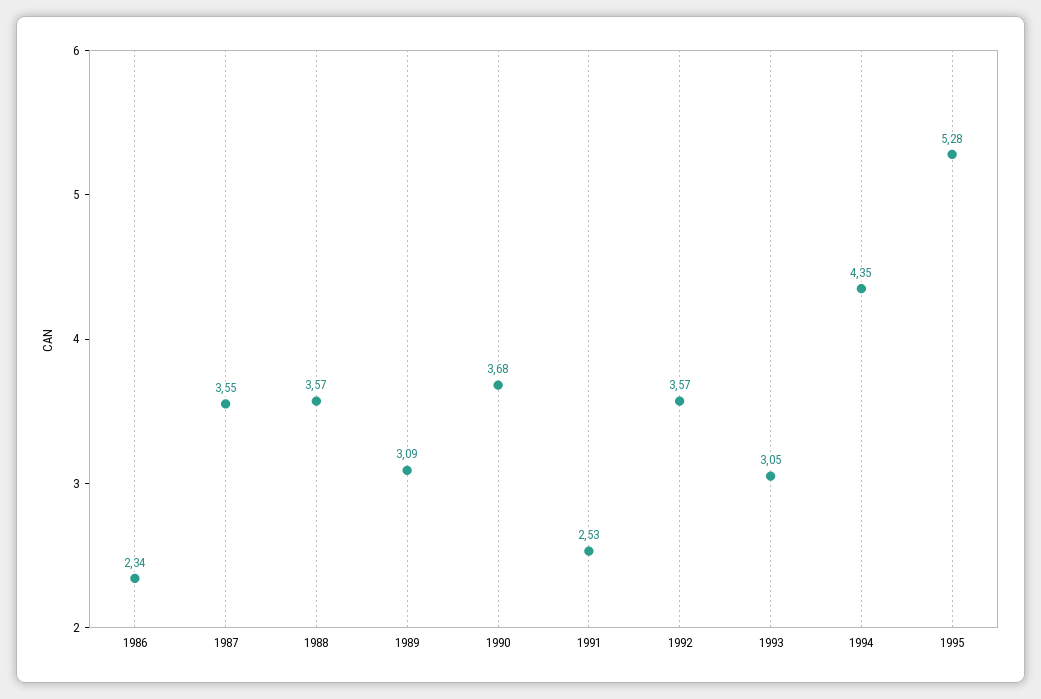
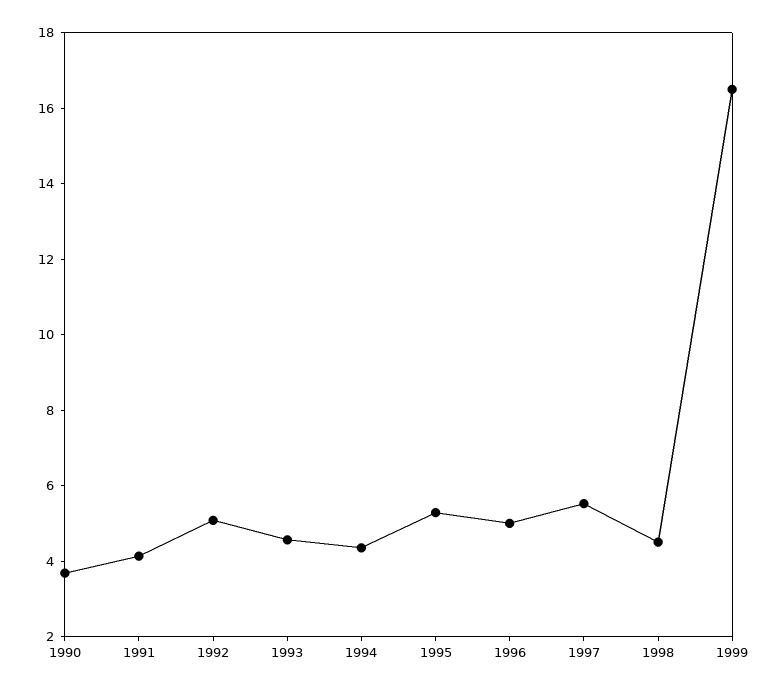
1986: 2.34 -> none
1987: 3.55 -> none
1988: 3.57 -> none
1989: 3.09 -> none
1991: 2.53 -> 4
1992: 3.57 -> 5
1993: 3.05 -> 4.5
1996: none -> 5
1997: none -> 5.5
1998: none -> 4.5
1999: none -> 16.5

